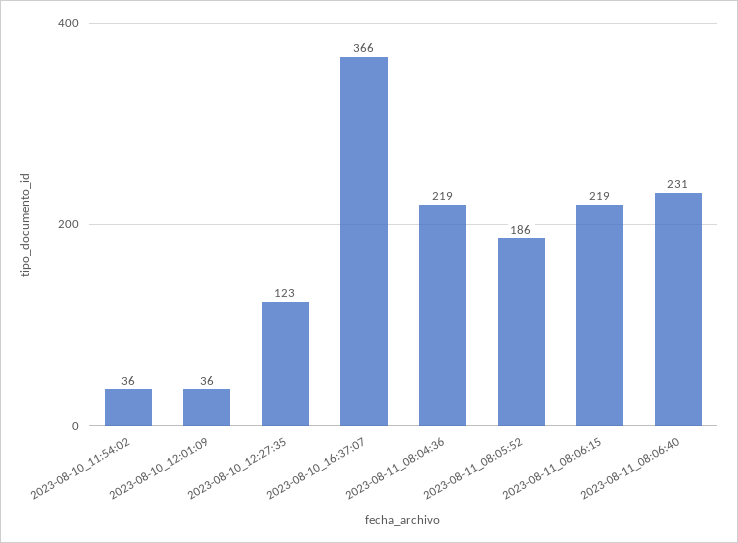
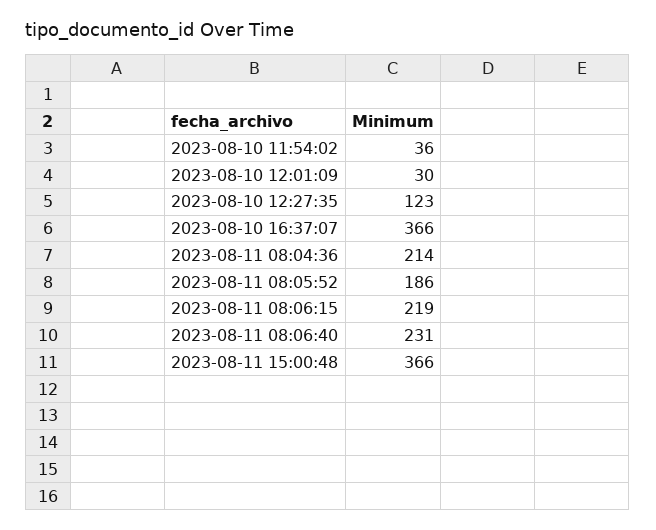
2023-08-10_12:01:09: 36 -> 30
2023-08-11_08:04:36: 219 -> 214
2023-08-11 15:00:48: none -> 366

